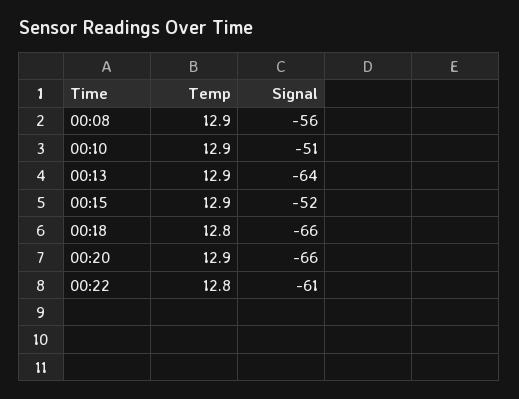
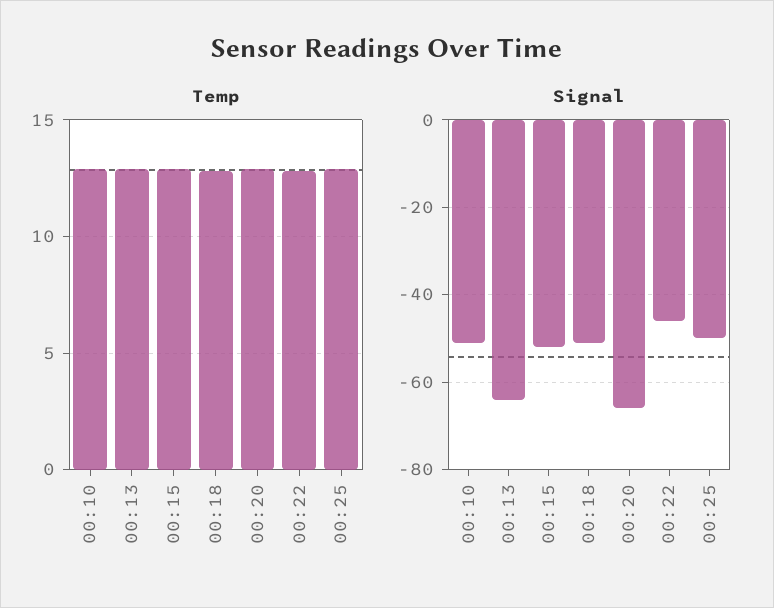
Temp, 00:08: 12.9 -> none
Signal, 00:08: -56 -> none
Signal, 00:18: -66 -> -50
Signal, 00:22: -61 -> -45
Temp, 00:25: none -> 13
Signal, 00:25: none -> -50

